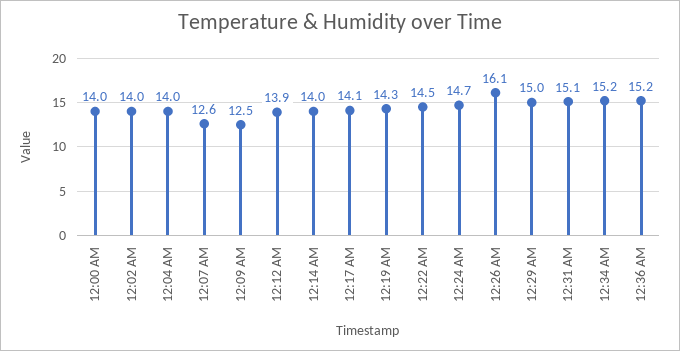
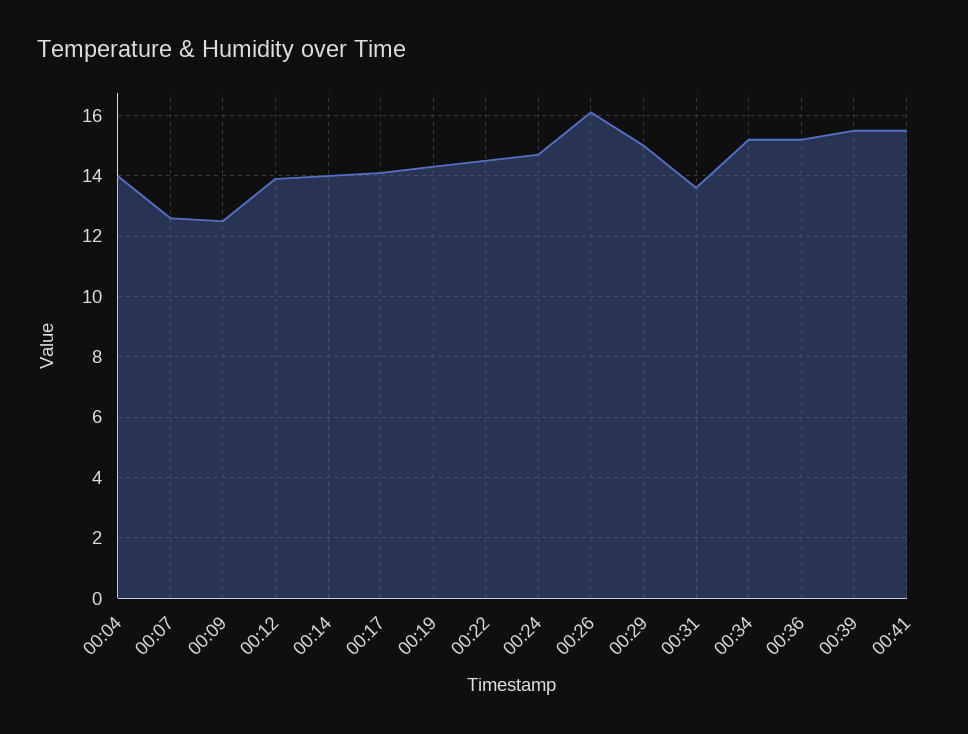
12:00 AM: 14 -> none
12:02 AM: 14 -> none
12:31 AM: 15.1 -> 13.5
00:39: none -> 15.5
00:41: none -> 15.5

